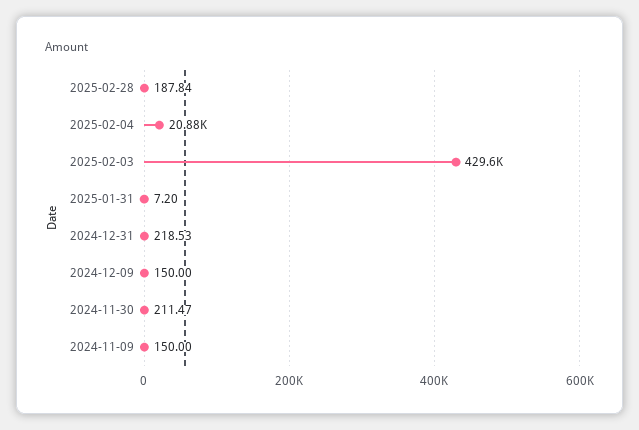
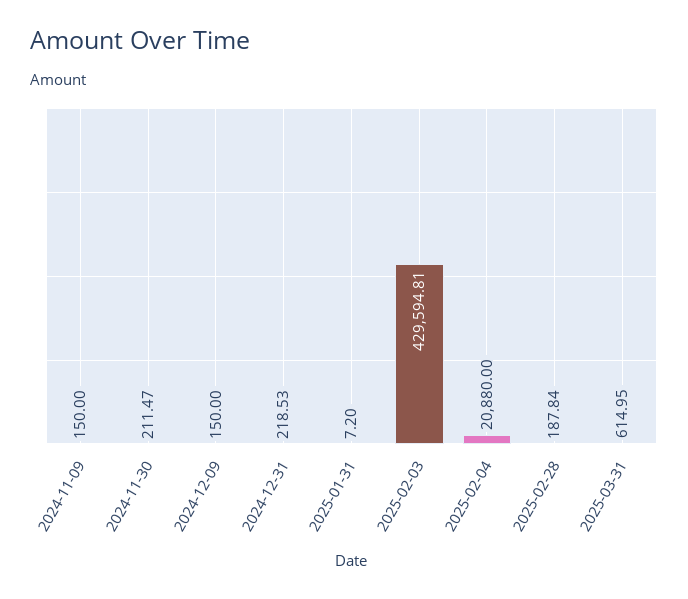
2025-03-31: none -> 614.95

